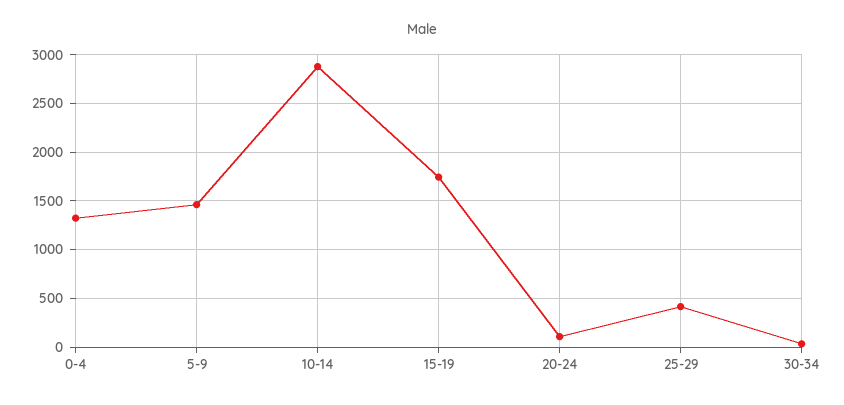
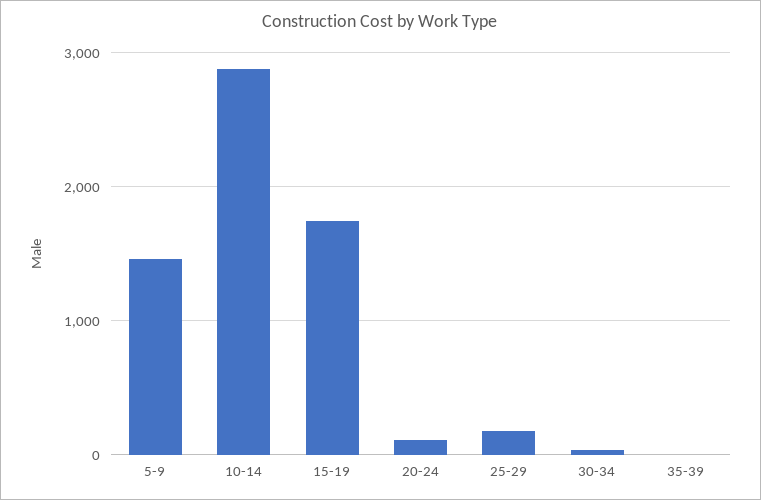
0-4: 1300 -> none
25-29: 400 -> 200
35-39: none -> 0

